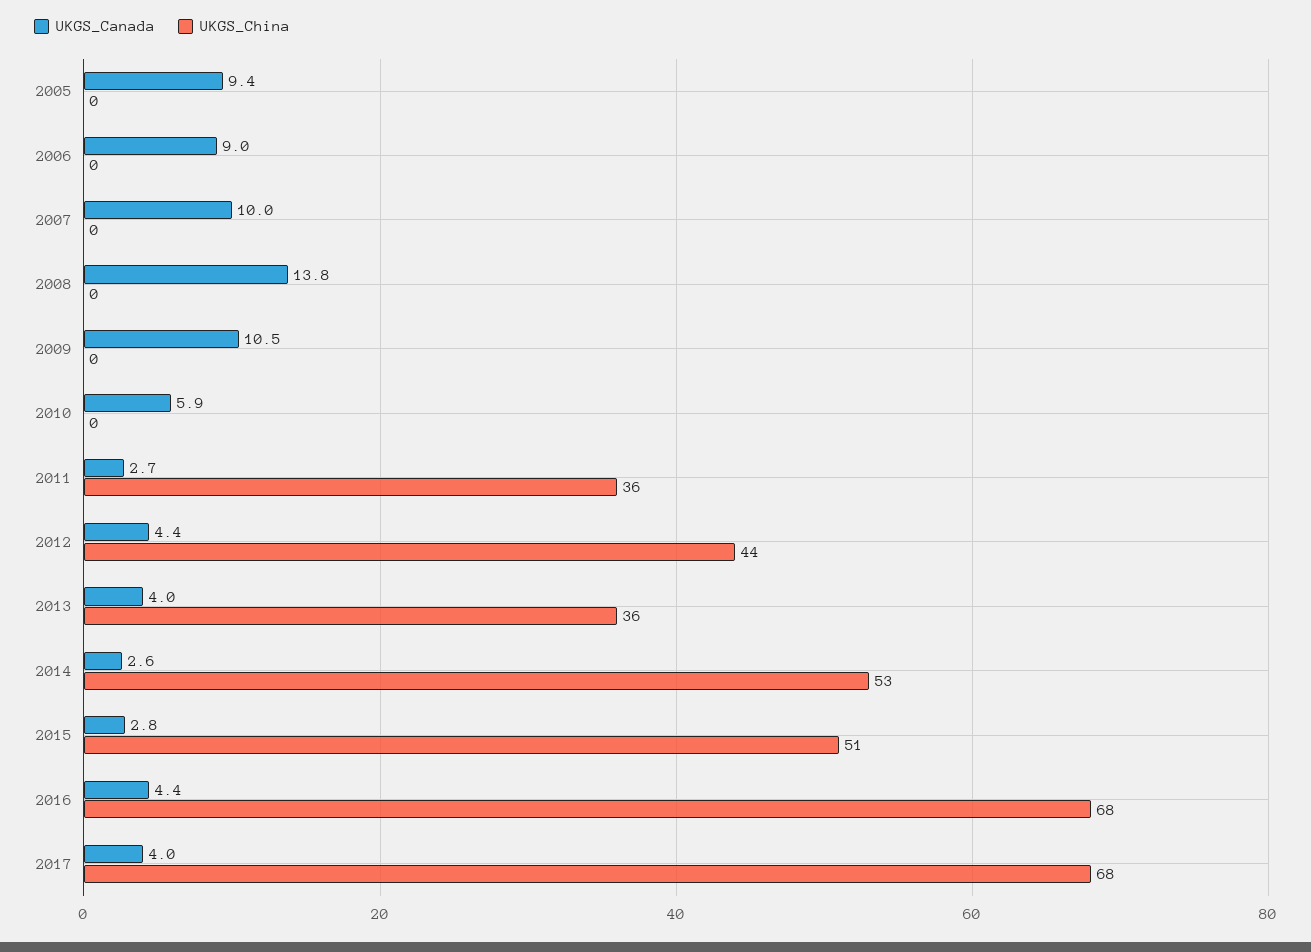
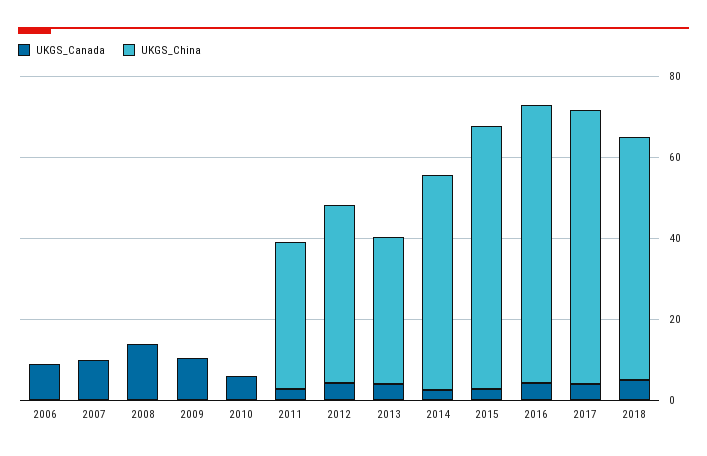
UKGS_Canada, 2005: 9.4 -> none
UKGS_China, 2005: 0 -> none
UKGS_China, 2015: 51 -> 65
UKGS_Canada, 2018: none -> 5
UKGS_China, 2018: none -> 60

